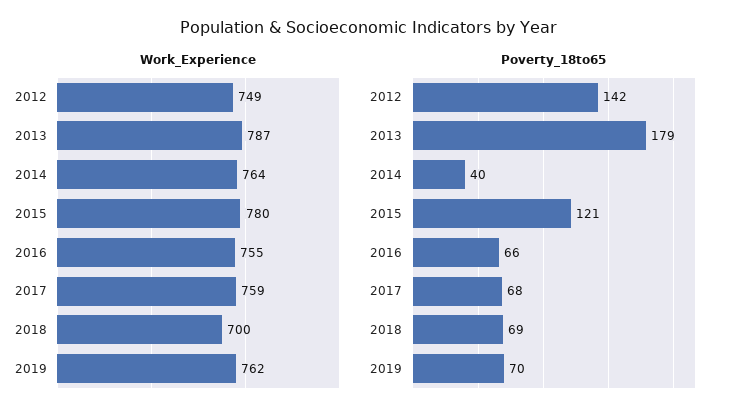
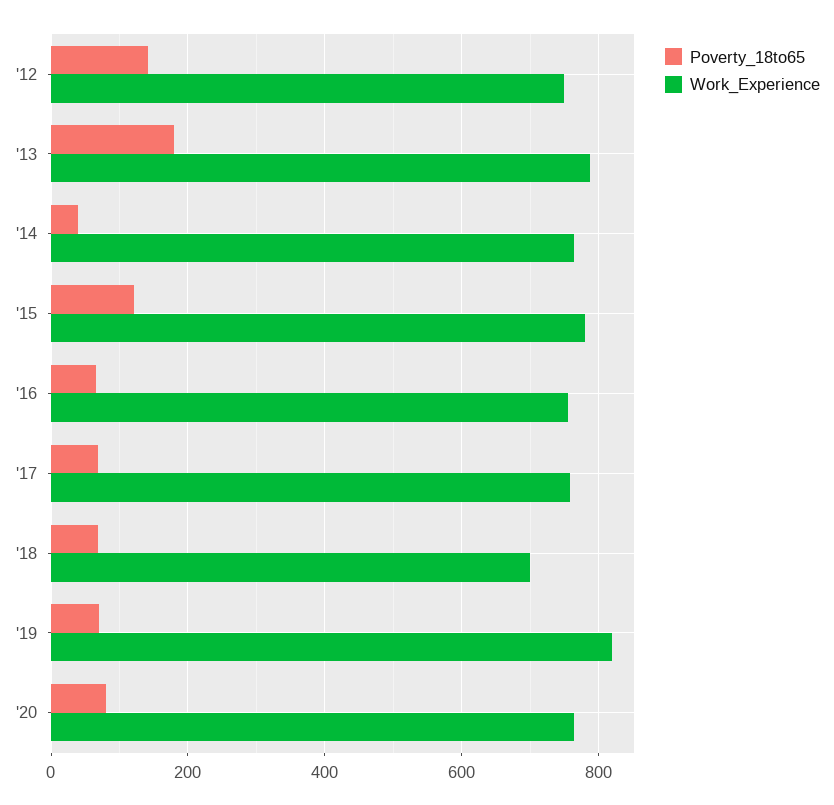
Work_Experience, 2019: 762 -> 820
Poverty_18to65, '20: none -> 80
Work_Experience, '20: none -> 760

